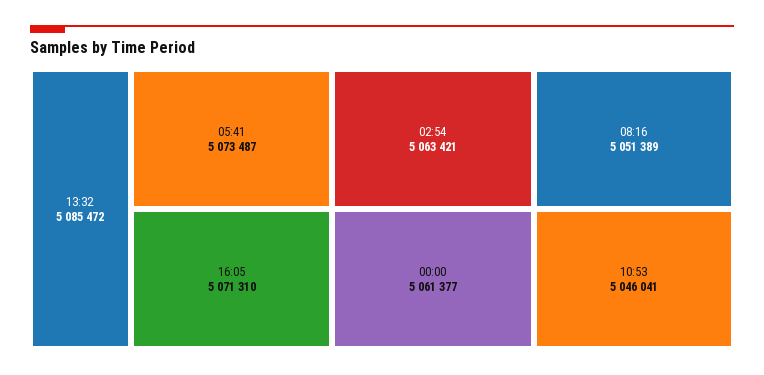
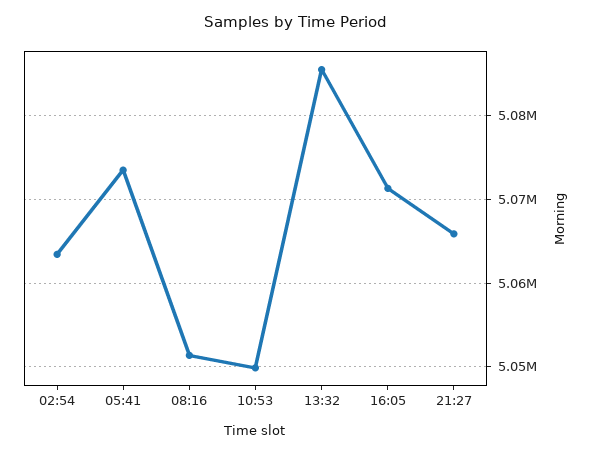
00:00: 5061377 -> none
10:53: 5046041 -> 5050000
21:27: none -> 5066000

